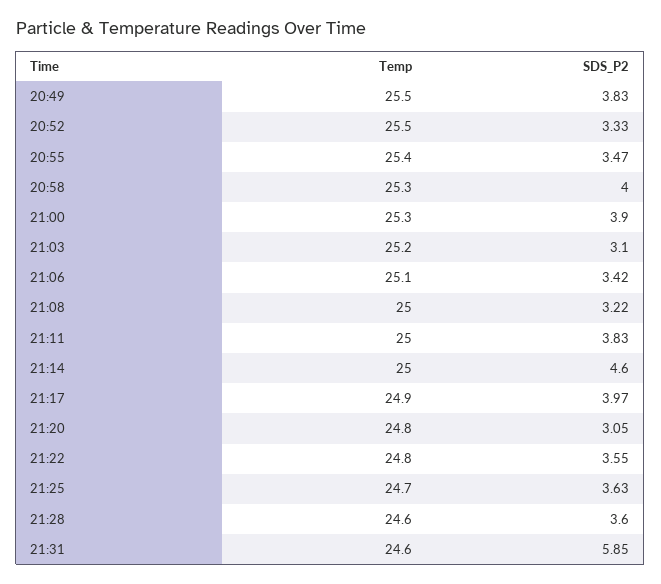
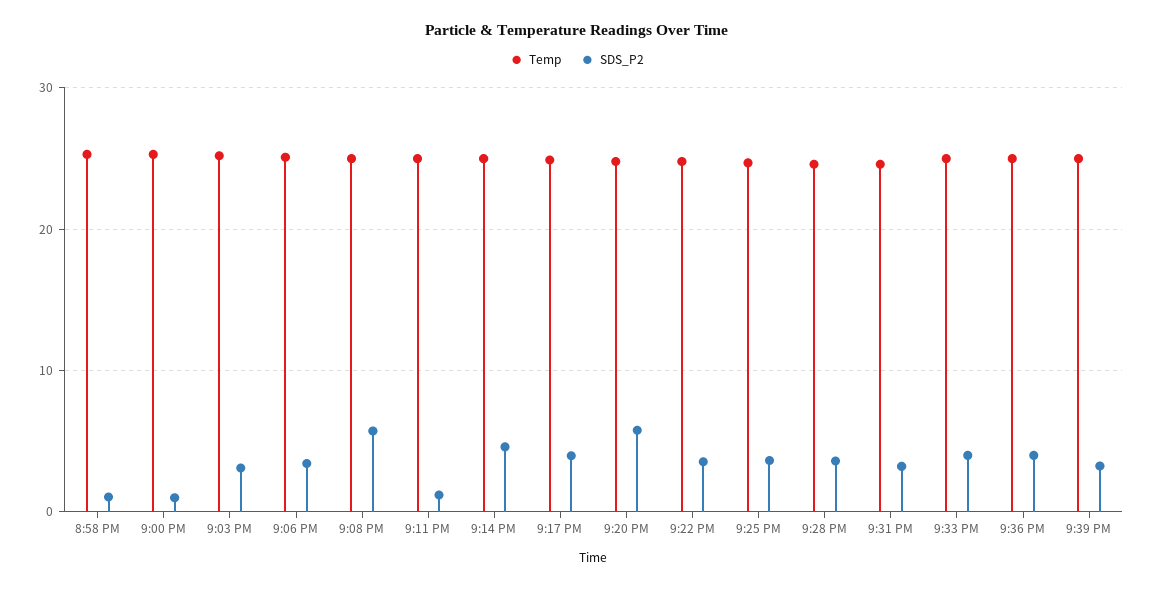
Temp, 20:49: 25.5 -> none
SDS_P2, 20:49: 3.83 -> none
Temp, 20:52: 25.5 -> none
SDS_P2, 20:52: 3.33 -> none
Temp, 20:55: 25.4 -> none
SDS_P2, 20:55: 3.47 -> none
SDS_P2, 20:58: 4 -> 1
SDS_P2, 21:00: 3.9 -> 1
SDS_P2, 21:08: 3.22 -> 6
SDS_P2, 21:11: 3.83 -> 1
SDS_P2, 21:20: 3.05 -> 6
SDS_P2, 21:31: 5.85 -> 3
Temp, 9:33 PM: none -> 25
SDS_P2, 9:33 PM: none -> 4
Temp, 9:36 PM: none -> 25
SDS_P2, 9:36 PM: none -> 4
Temp, 9:39 PM: none -> 25
SDS_P2, 9:39 PM: none -> 3

